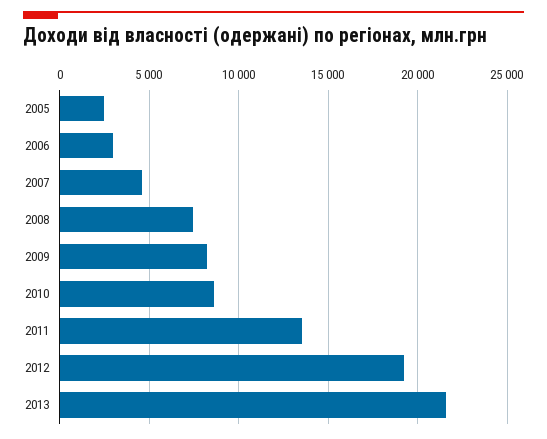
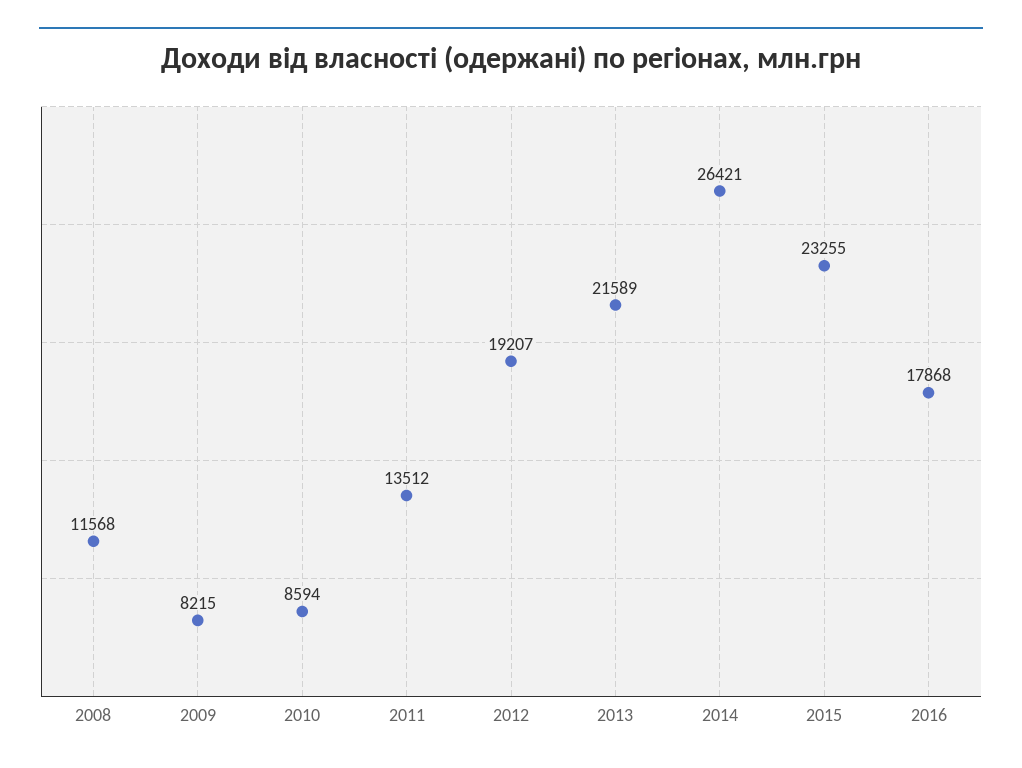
2005: 2500 -> none
2006: 3000 -> none
2007: 4500 -> none
2008: 7500 -> 11568
2014: none -> 26421
2015: none -> 23255
2016: none -> 17868

